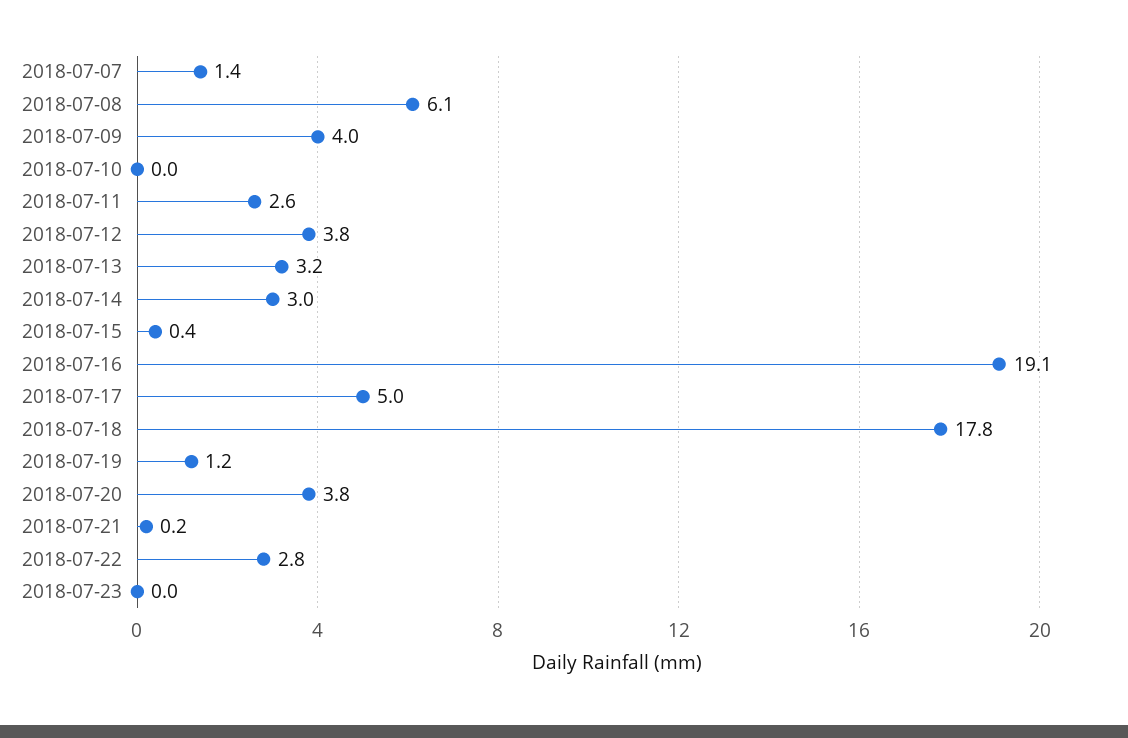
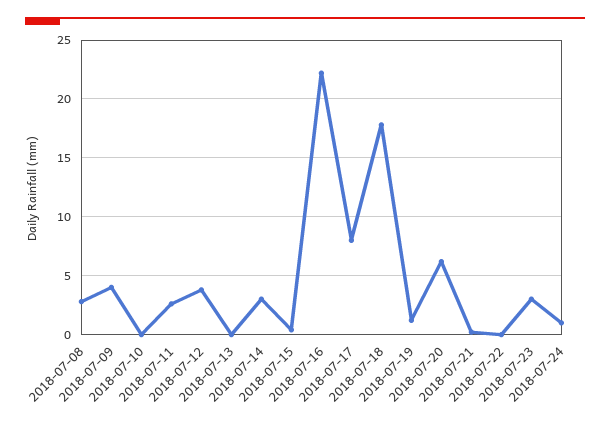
2018-07-07: 1.4 -> none
2018-07-08: 6.1 -> 3
2018-07-13: 3.2 -> 0
2018-07-16: 19.1 -> 22
2018-07-17: 5 -> 8
2018-07-20: 3.8 -> 6
2018-07-22: 2.8 -> 0
2018-07-23: 0 -> 3
2018-07-24: none -> 1

